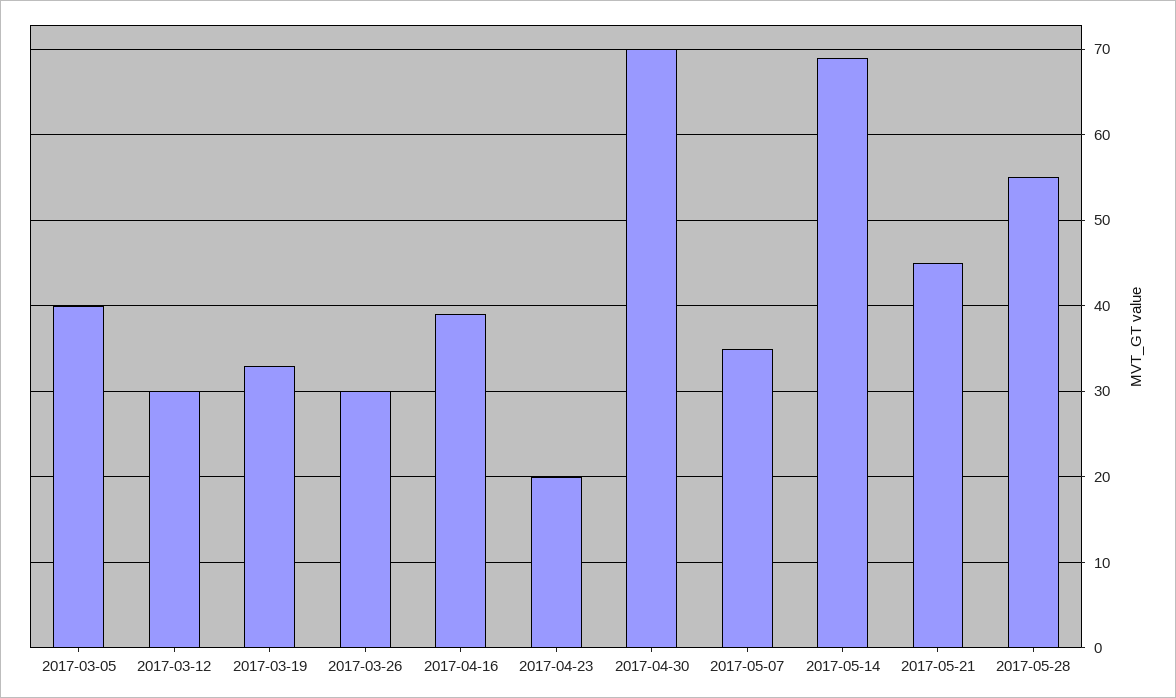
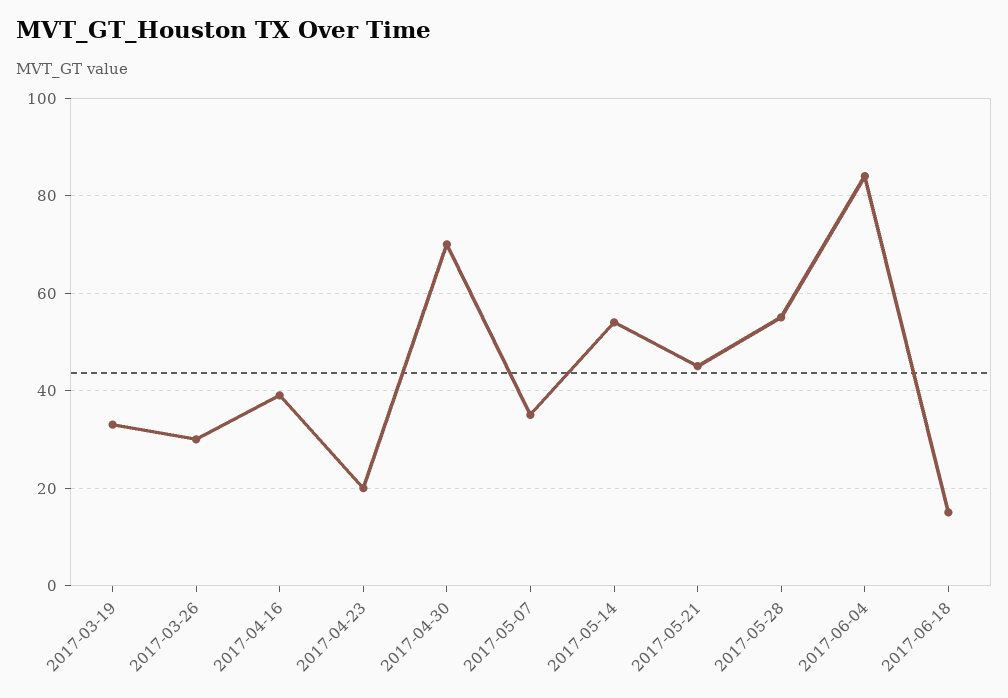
2017-03-05: 40 -> none
2017-03-12: 30 -> none
2017-05-14: 69 -> 55
2017-06-04: none -> 85
2017-06-18: none -> 15

